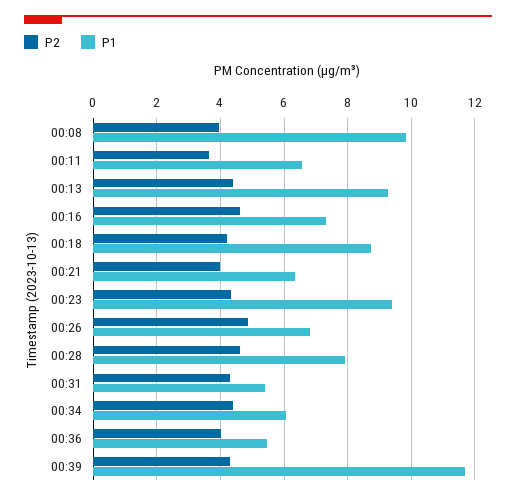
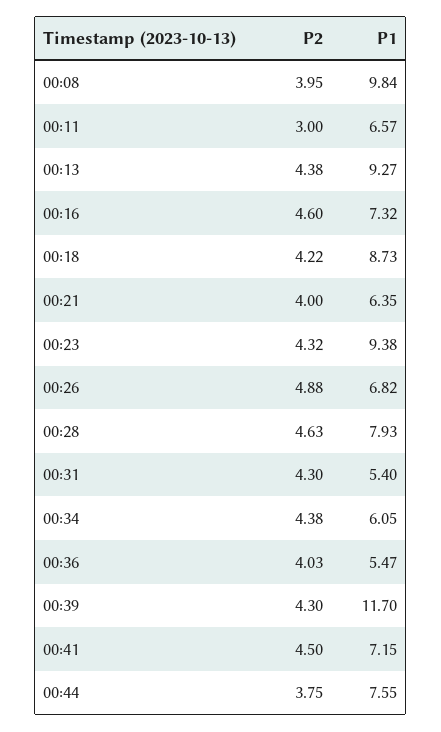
P2, 00:11: 3.6 -> 3
P2, 00:41: none -> 4.5
P1, 00:41: none -> 7.15
P2, 00:44: none -> 3.75
P1, 00:44: none -> 7.55

